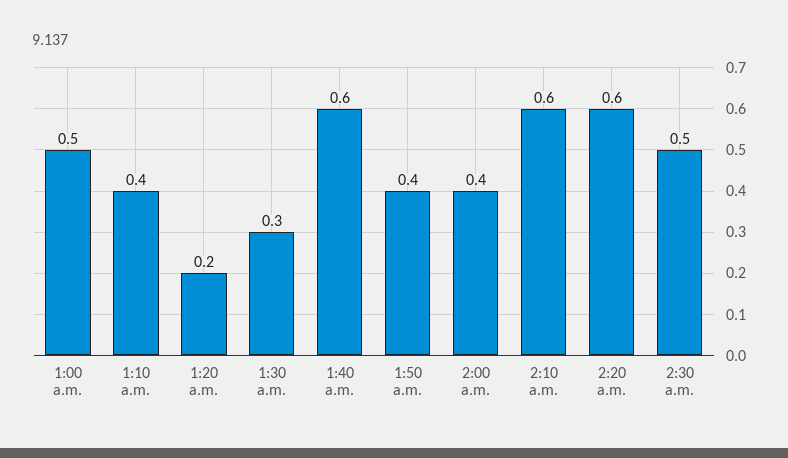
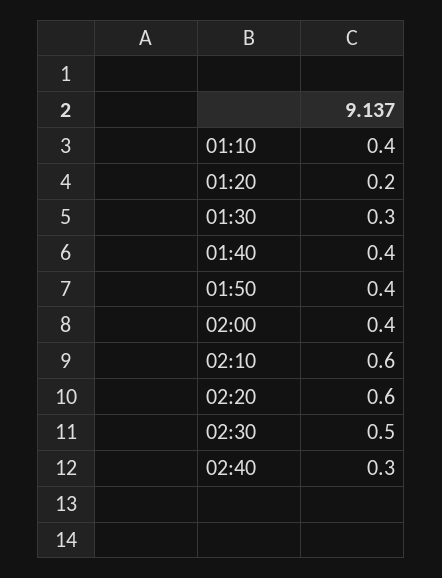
1:00 a.m.: 0.5 -> none
1:40 a.m.: 0.6 -> 0.4
02:40: none -> 0.3

